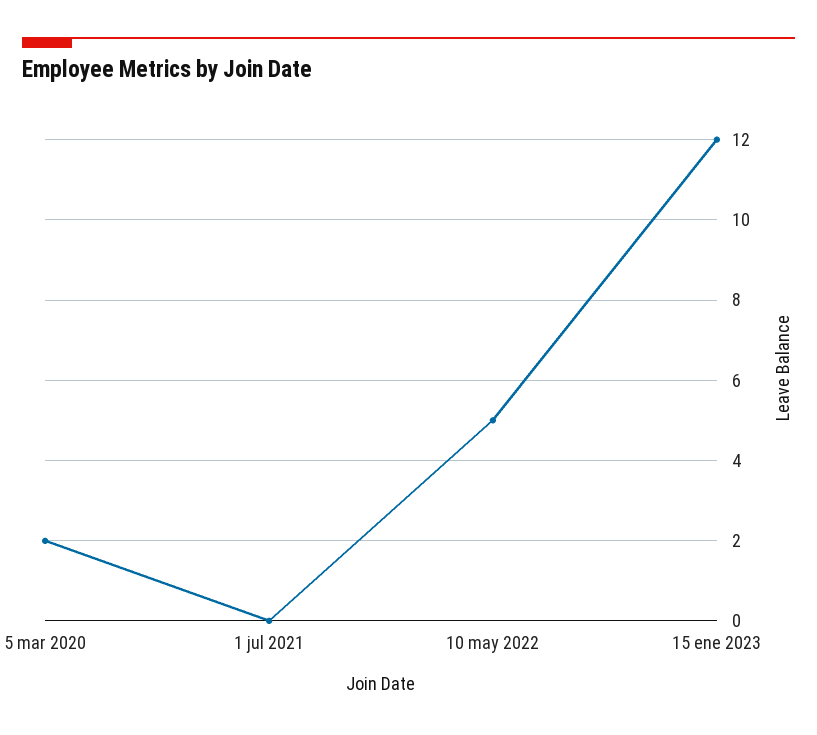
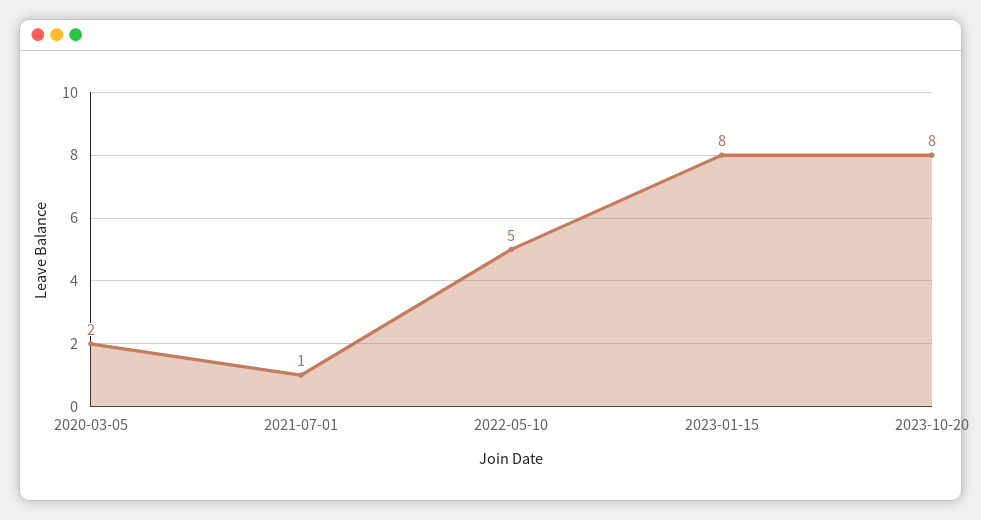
1 jul 2021: 0 -> 1
15 ene 2023: 12 -> 8
2023-10-20: none -> 8

